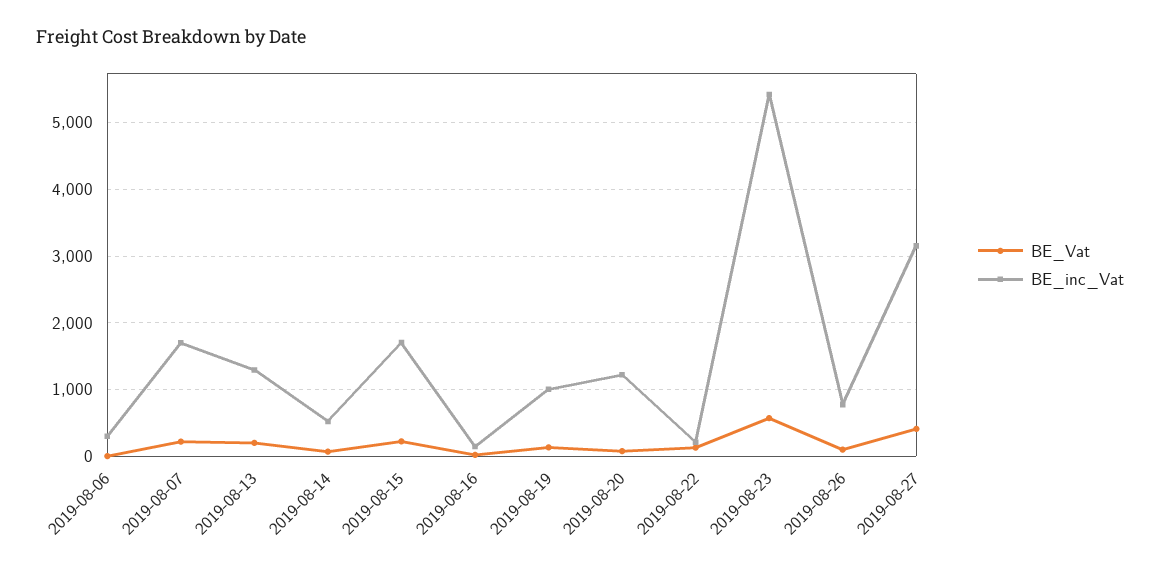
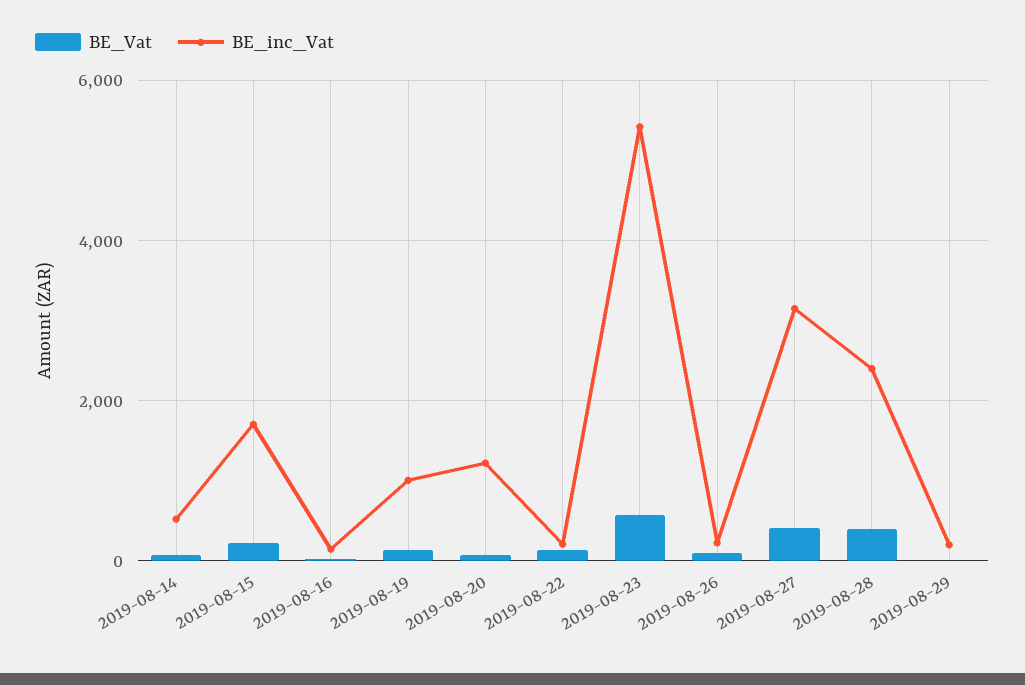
BE_Vat, 2019-08-06: 0 -> none
BE_inc_Vat, 2019-08-06: 300 -> none
BE_Vat, 2019-08-07: 200 -> none
BE_inc_Vat, 2019-08-07: 1700 -> none
BE_Vat, 2019-08-13: 200 -> none
BE_inc_Vat, 2019-08-13: 1300 -> none
BE_inc_Vat, 2019-08-26: 800 -> 200
BE_Vat, 2019-08-28: none -> 400
BE_inc_Vat, 2019-08-28: none -> 2400
BE_Vat, 2019-08-29: none -> 0
BE_inc_Vat, 2019-08-29: none -> 200

